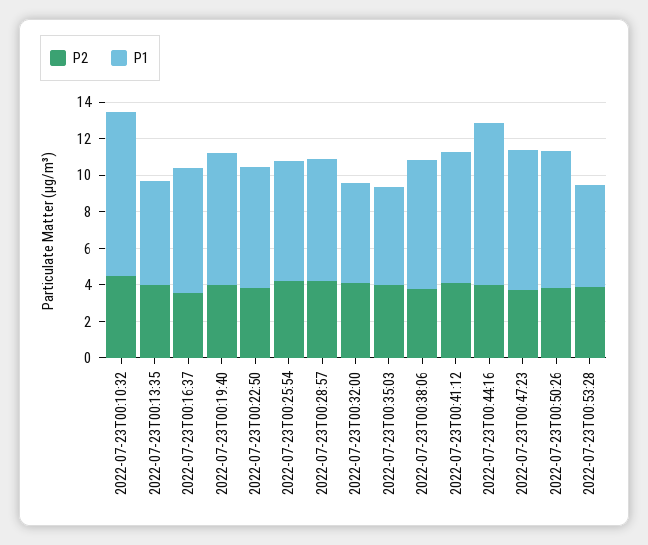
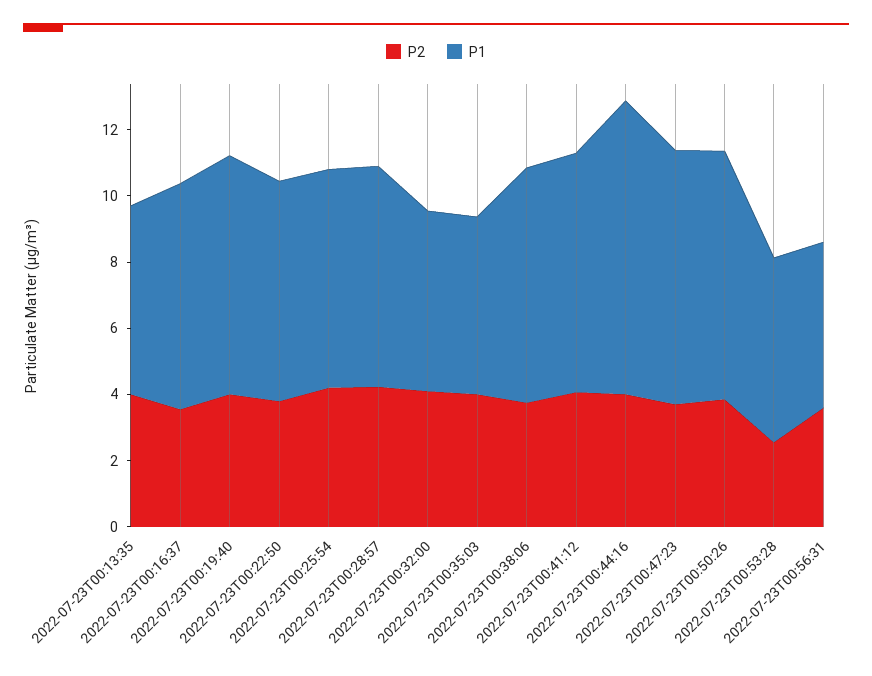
P2, 2022-07-23T00:10:32: 4.5 -> none
P1, 2022-07-23T00:10:32: 9 -> none
P2, 2022-07-23T00:53:28: 4 -> 2.5
P2, 2022-07-23T00:56:31: none -> 3.5
P1, 2022-07-23T00:56:31: none -> 5

